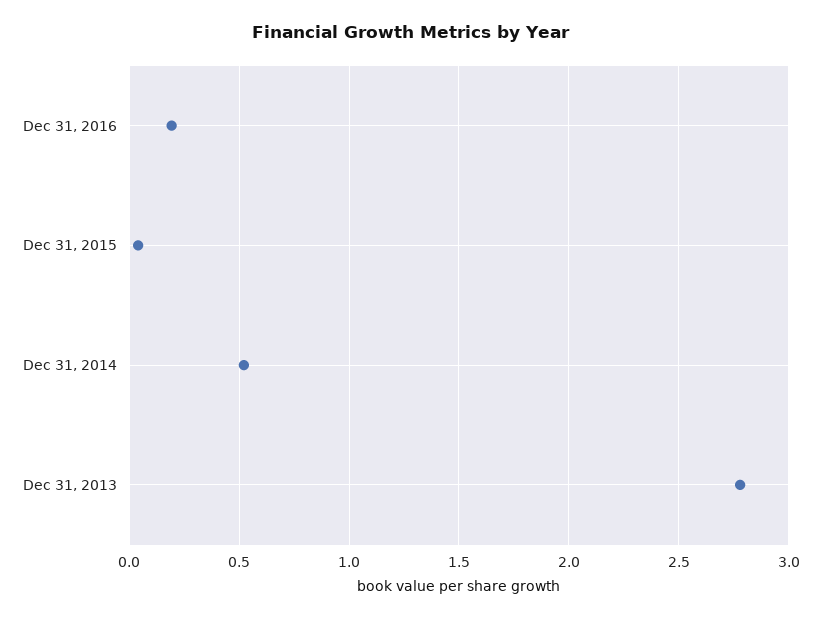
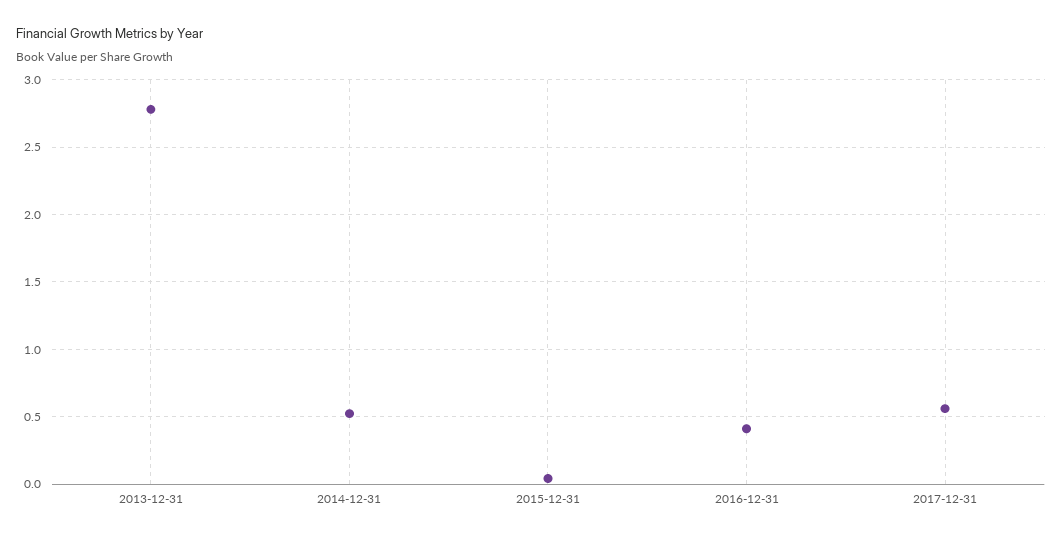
Dec 31, 2016: 0.2 -> 0.4
2017-12-31: none -> 0.55

